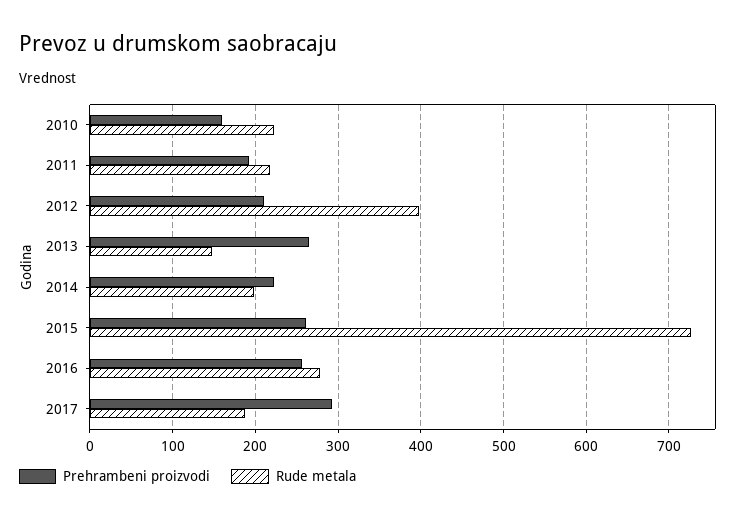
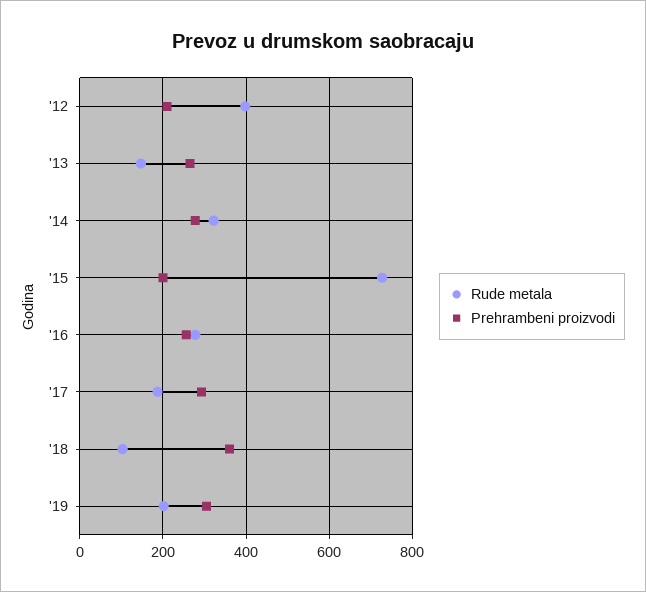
Prehrambeni proizvodi, 2010: 160 -> none
Rude metala, 2010: 220 -> none
Prehrambeni proizvodi, 2011: 190 -> none
Rude metala, 2011: 220 -> none
Prehrambeni proizvodi, 2014: 220 -> 280
Rude metala, 2014: 200 -> 320
Prehrambeni proizvodi, 2015: 260 -> 200
Rude metala, '18: none -> 100
Prehrambeni proizvodi, '18: none -> 360
Rude metala, '19: none -> 200
Prehrambeni proizvodi, '19: none -> 300

